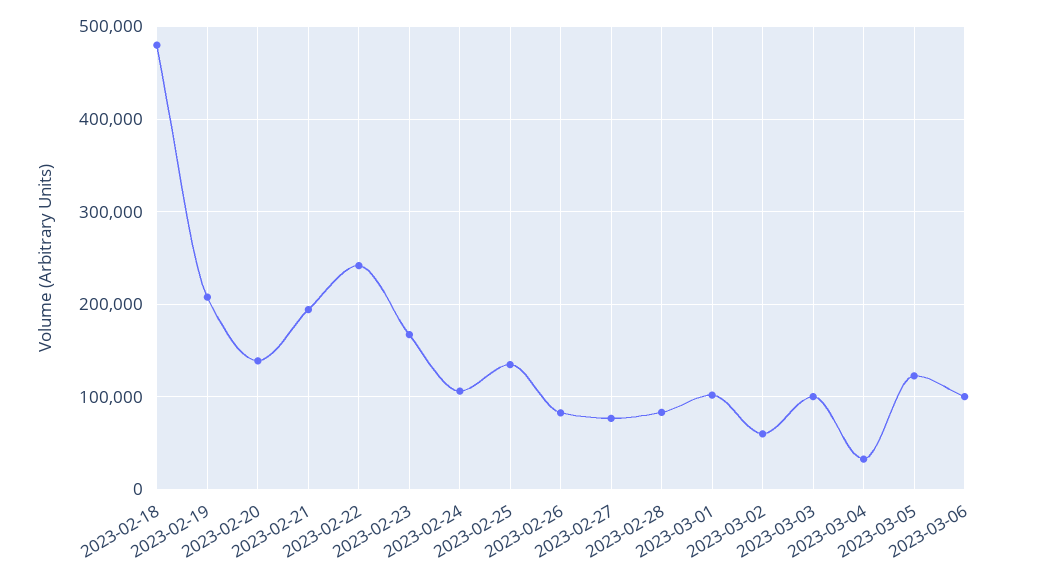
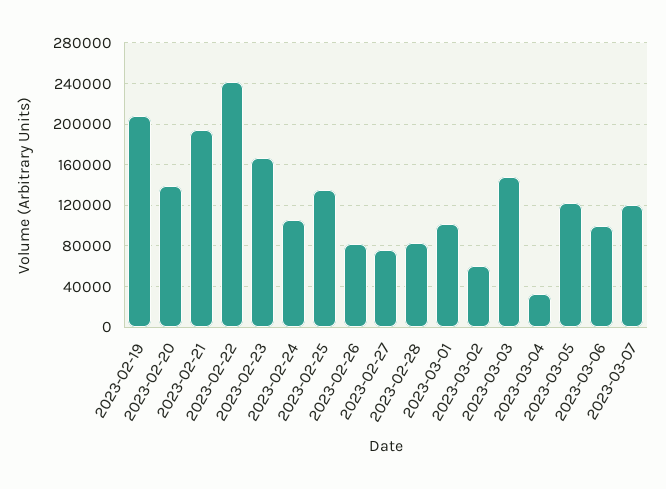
2023-02-18: 480000 -> none
2023-03-03: 100000 -> 150000
2023-03-07: none -> 120000

